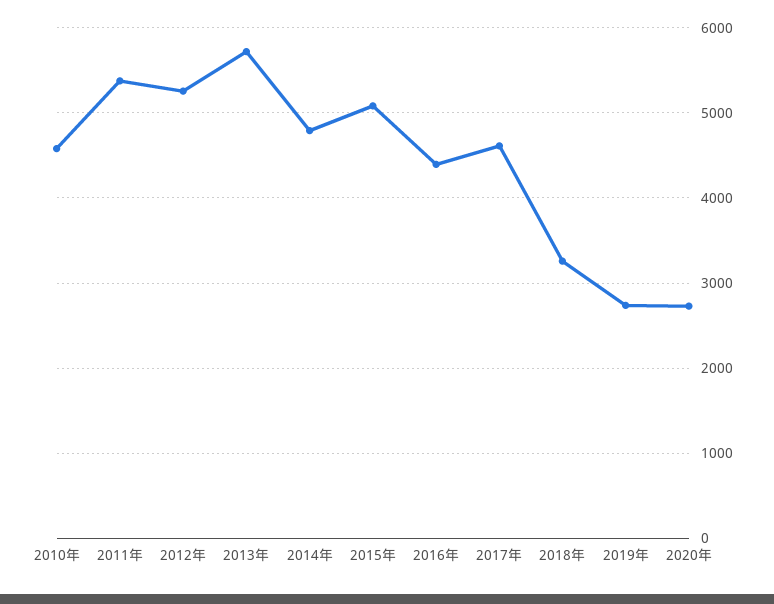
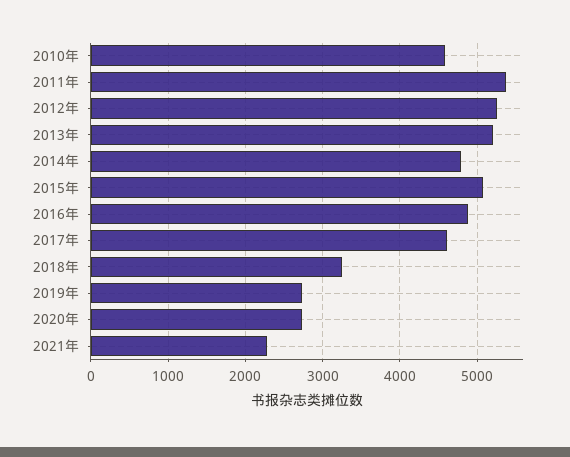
2013年: 5700 -> 5200
2016年: 4400 -> 4900
2021年: none -> 2300

